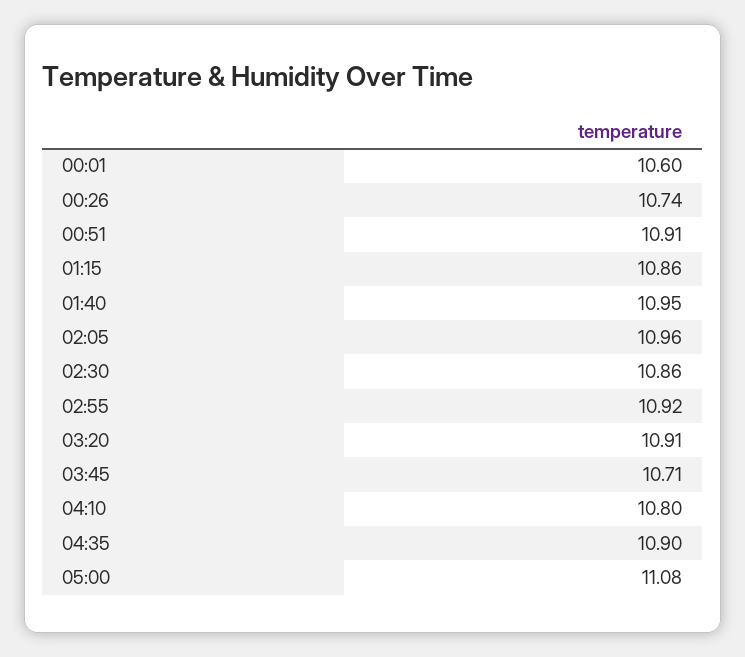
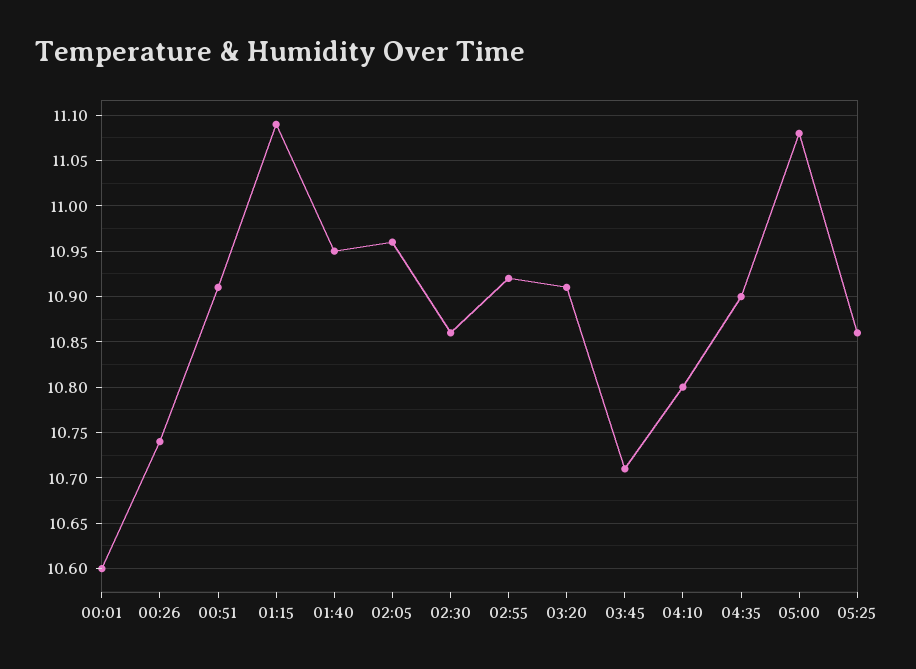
01:15: 10.86 -> 11.09
05:25: none -> 10.86

